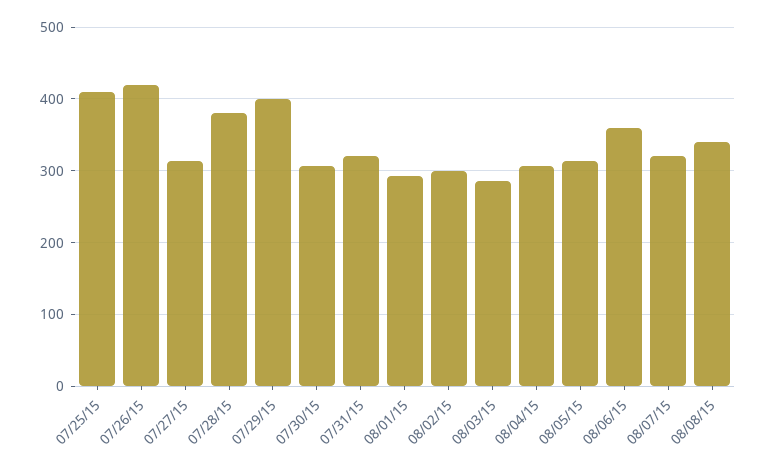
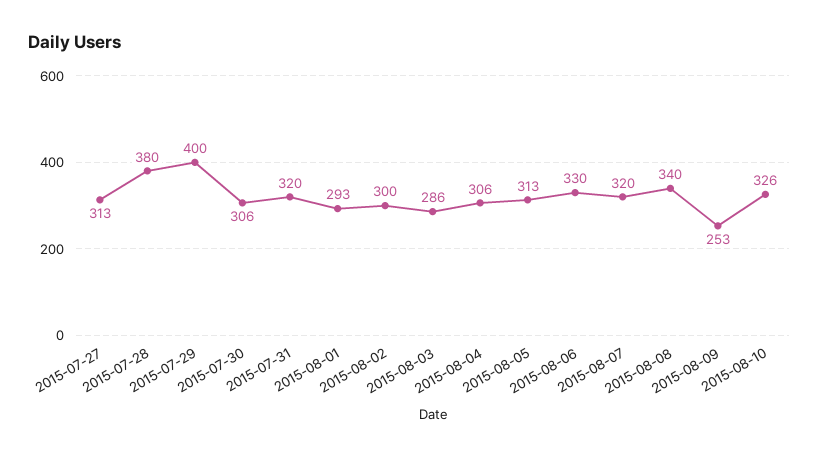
07/25/15: 410 -> none
07/26/15: 420 -> none
08/06/15: 360 -> 330
2015-08-09: none -> 253
2015-08-10: none -> 326

